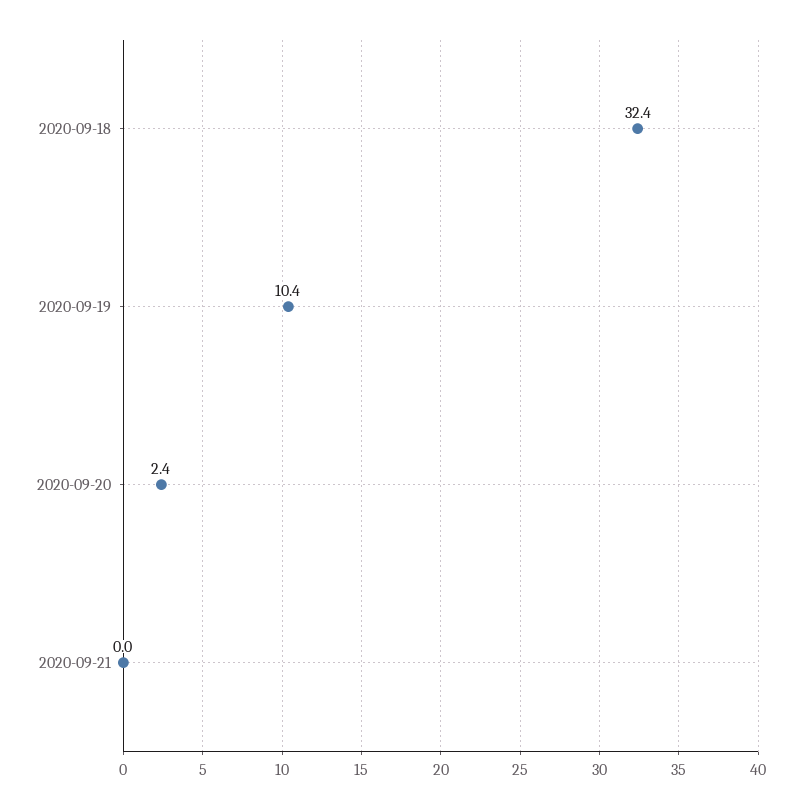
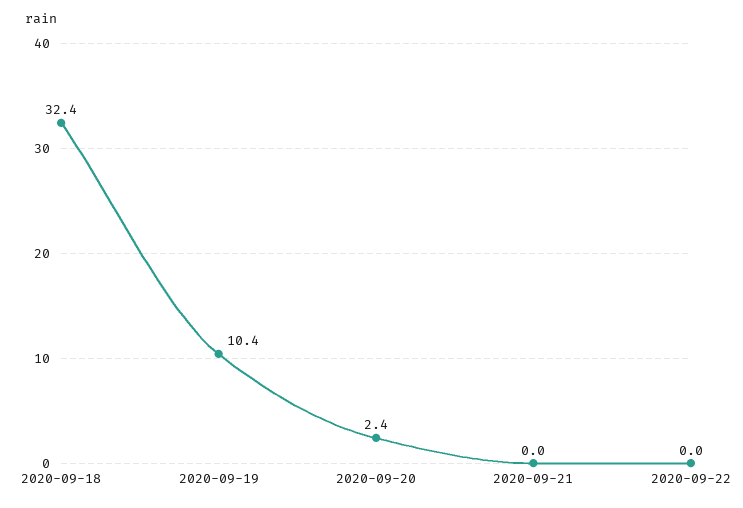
2020-09-22: none -> 0

